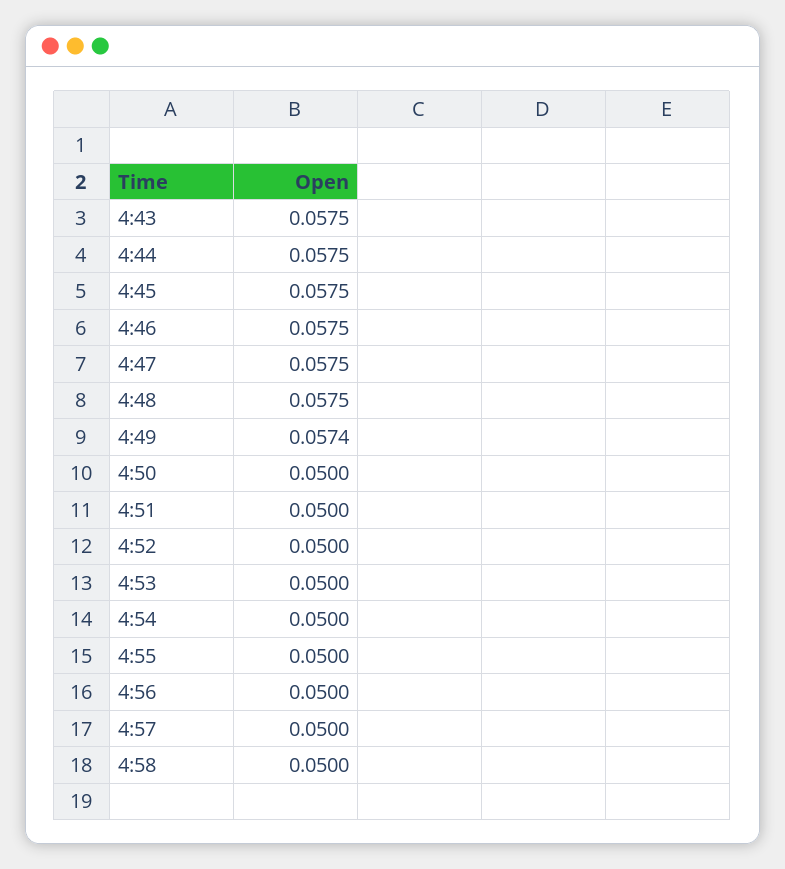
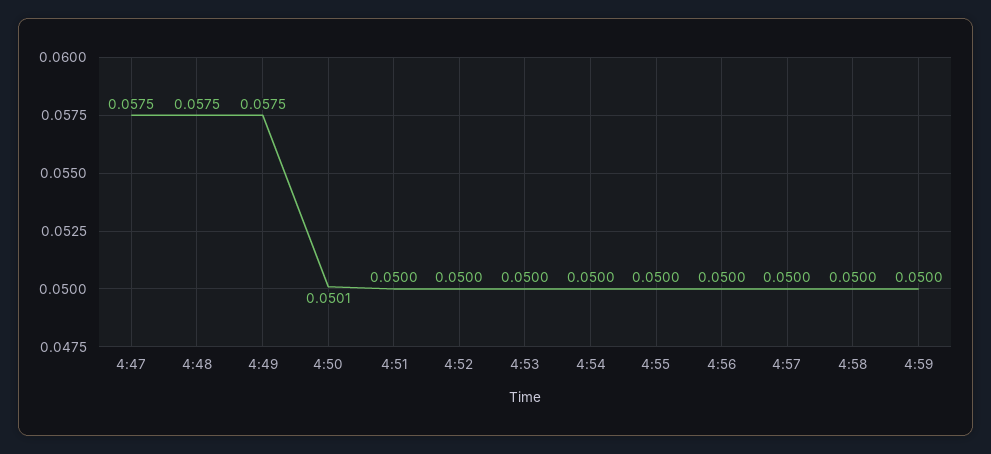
4:43: 0.0575 -> none
4:44: 0.0575 -> none
4:45: 0.0575 -> none
4:46: 0.0575 -> none
4:49: 0.0574 -> 0.0575
4:50: 0.05 -> 0.0501
4:59: none -> 0.05

